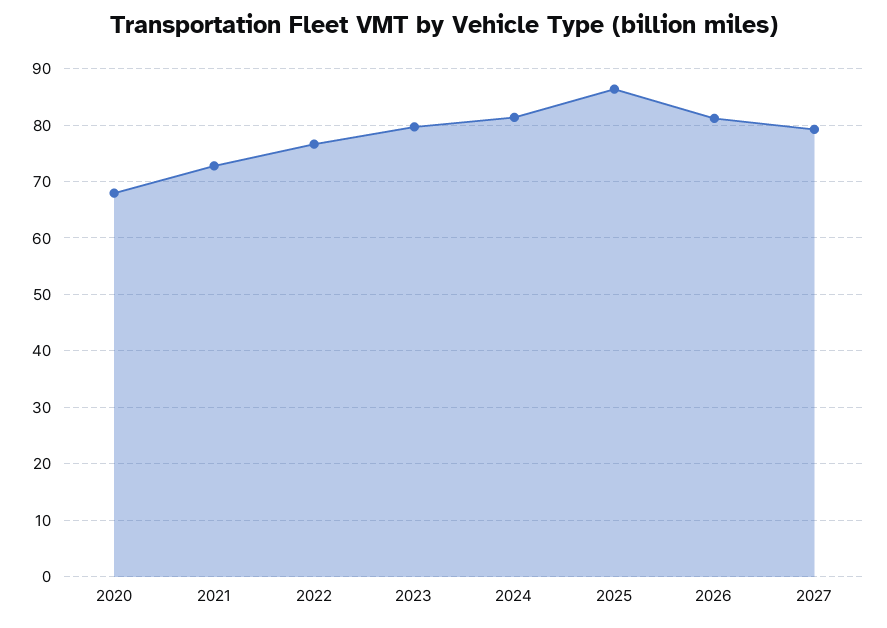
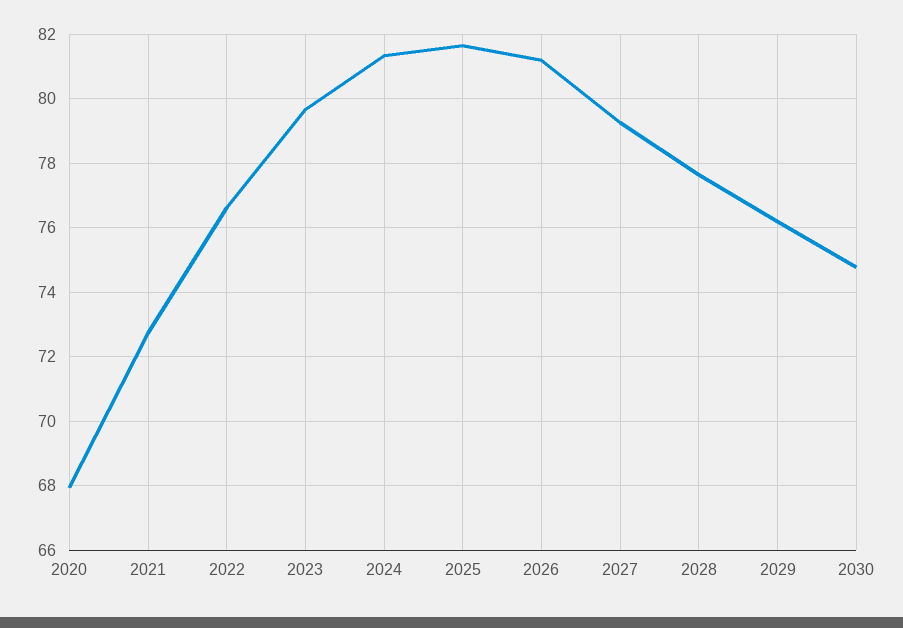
2025: 86 -> 81.6
2028: none -> 77.6
2029: none -> 76.2
2030: none -> 74.8

